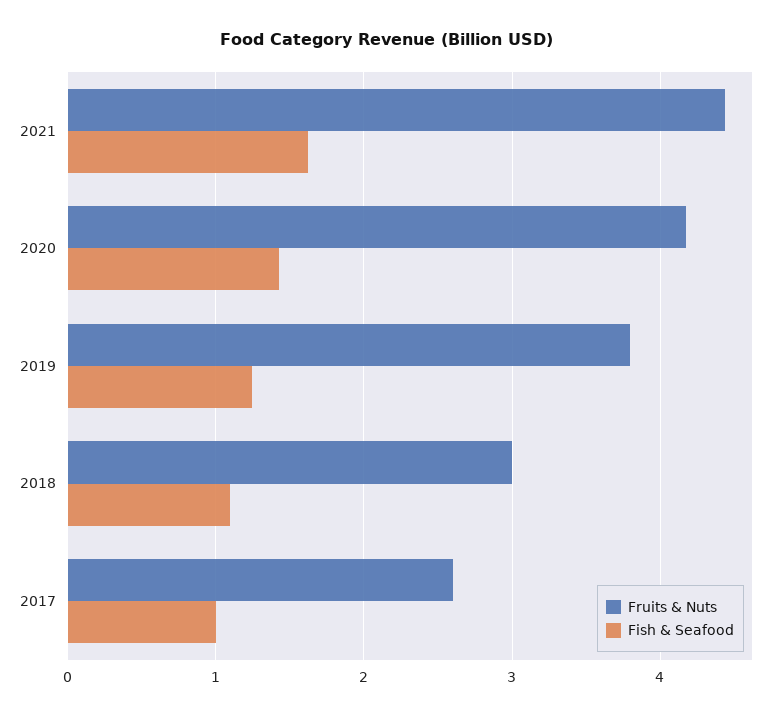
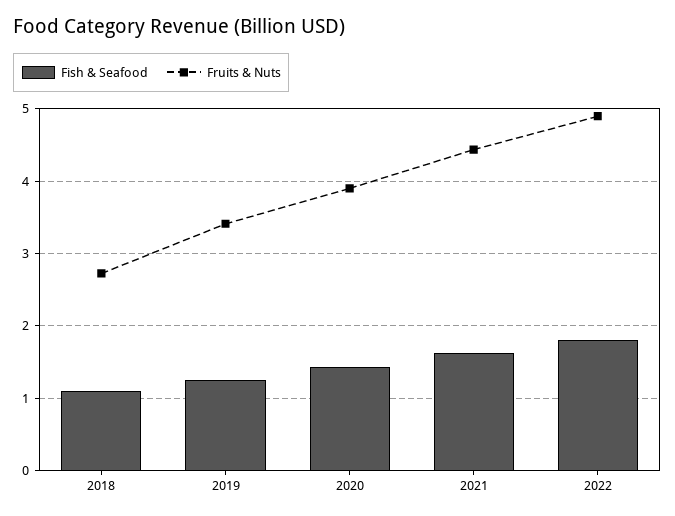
Fruits & Nuts, 2020: 4.2 -> 3.9
Fruits & Nuts, 2019: 3.8 -> 3.4
Fruits & Nuts, 2018: 3 -> 2.7
Fruits & Nuts, 2017: 2.6 -> none
Fish & Seafood, 2017: 1 -> none
Fish & Seafood, 2022: none -> 1.8
Fruits & Nuts, 2022: none -> 4.9

